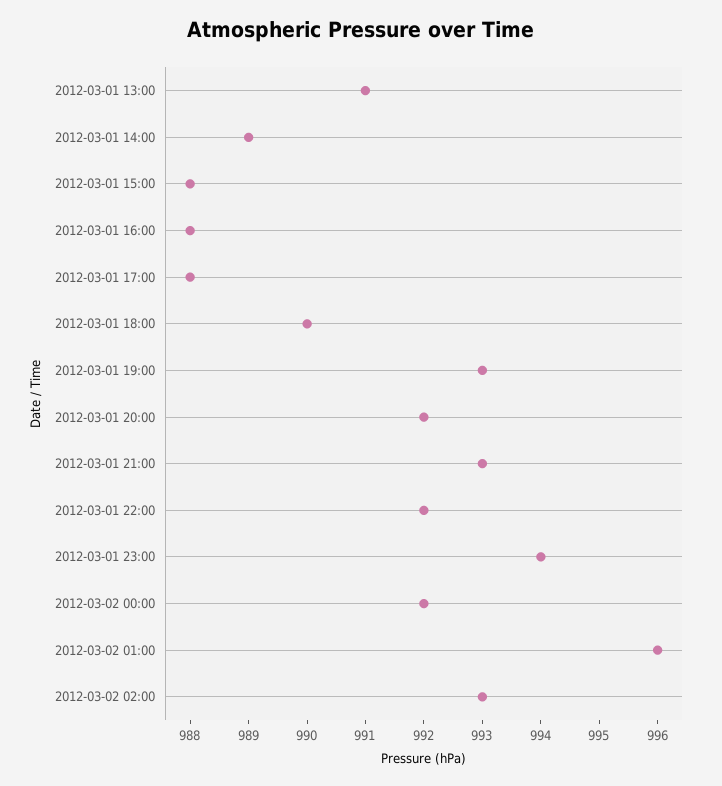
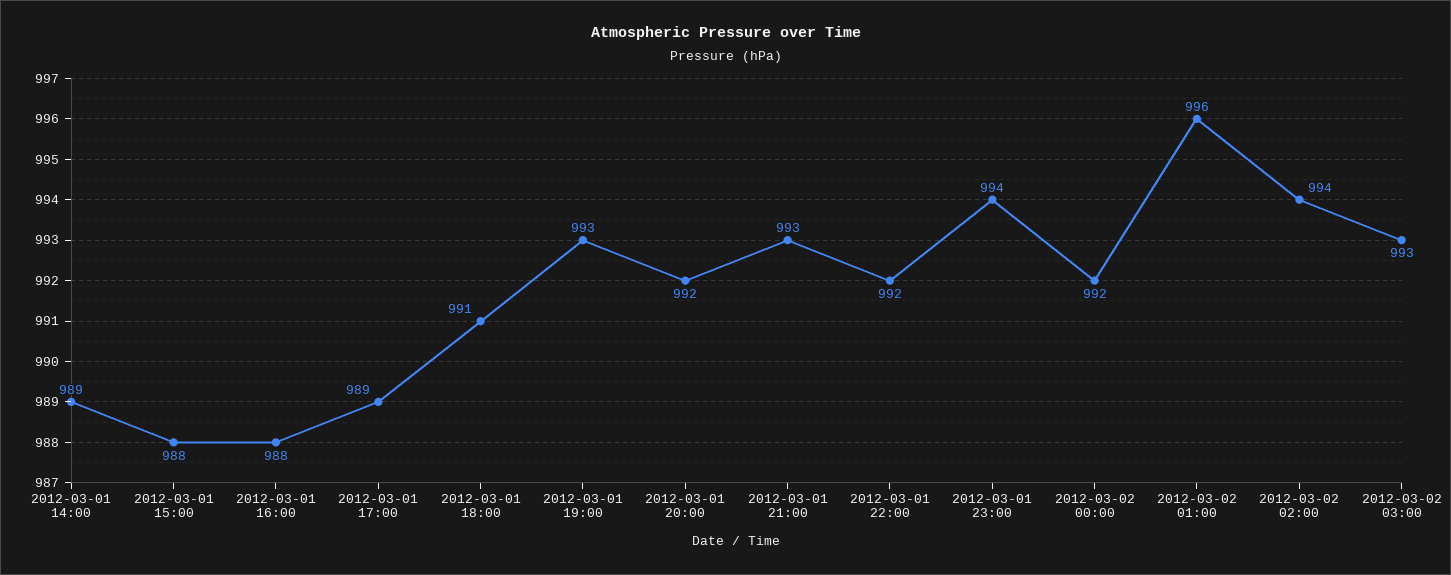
2012-03-01 13:00: 991 -> none
2012-03-01 17:00: 988 -> 989
2012-03-01 18:00: 990 -> 991
2012-03-02 02:00: 993 -> 994
2012-03-02 03:00: none -> 993

